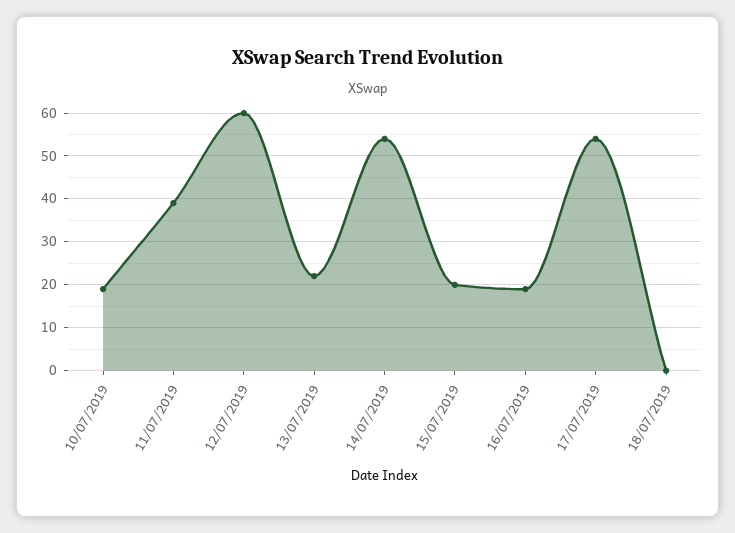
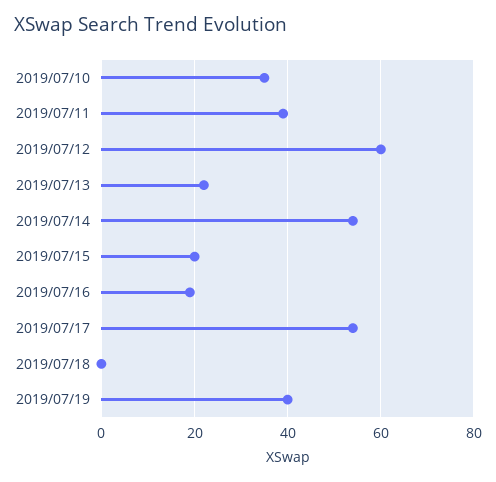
10/07/2019: 20 -> 35
2019/07/19: none -> 40

